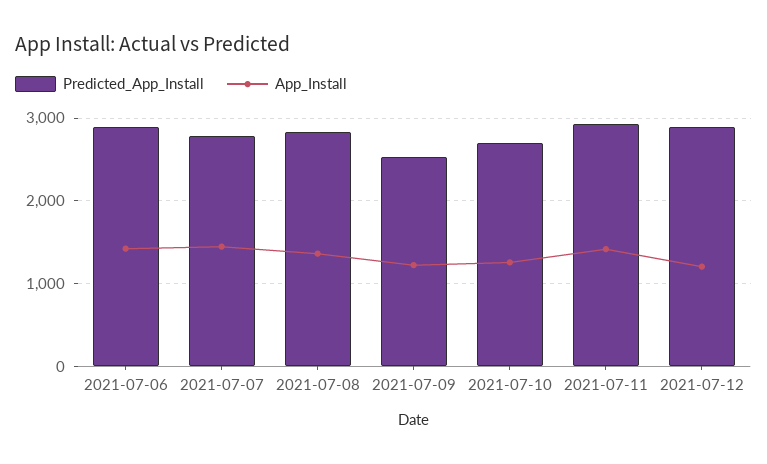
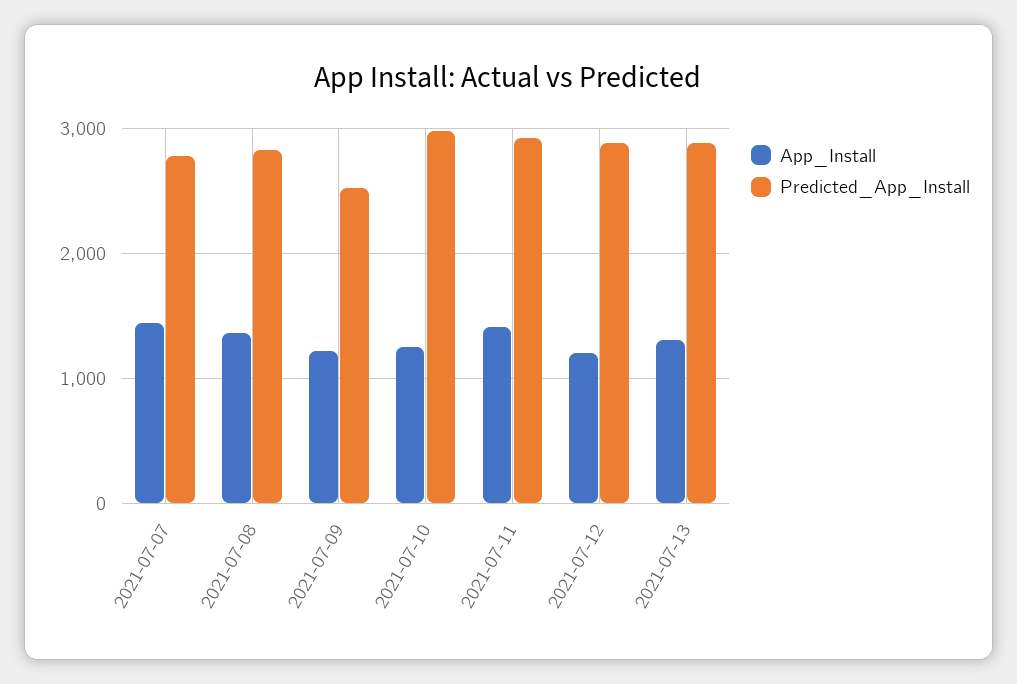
Predicted_App_Install, 2021-07-06: 2900 -> none
App_Install, 2021-07-06: 1400 -> none
Predicted_App_Install, 2021-07-10: 2700 -> 3000
App_Install, 2021-07-13: none -> 1300
Predicted_App_Install, 2021-07-13: none -> 2900

